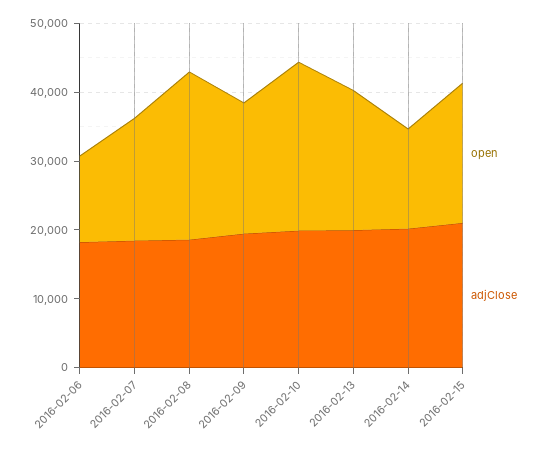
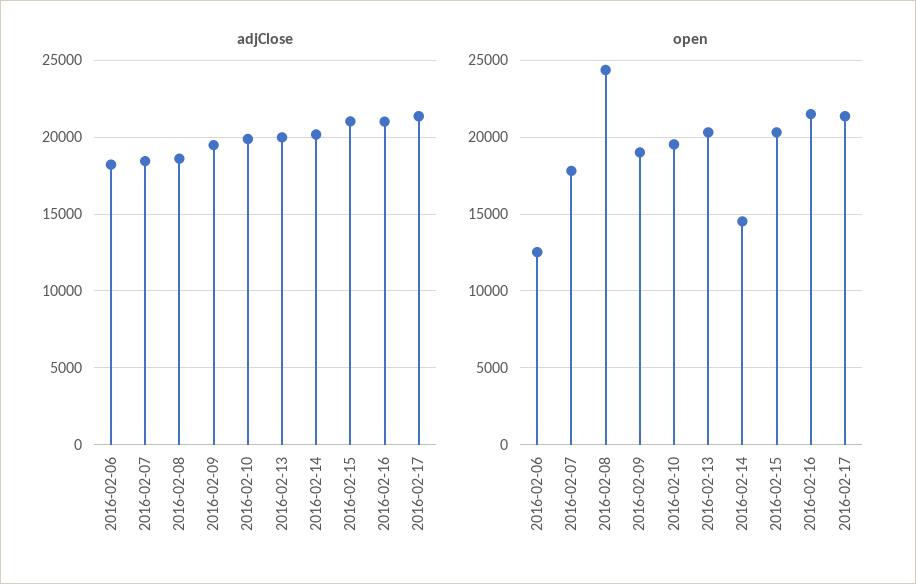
open, 2016-02-10: 24000 -> 19500
adjClose, 2016-02-16: none -> 21000
adjClose, 2016-02-17: none -> 21500
open, 2016-02-16: none -> 21500
open, 2016-02-17: none -> 21500

